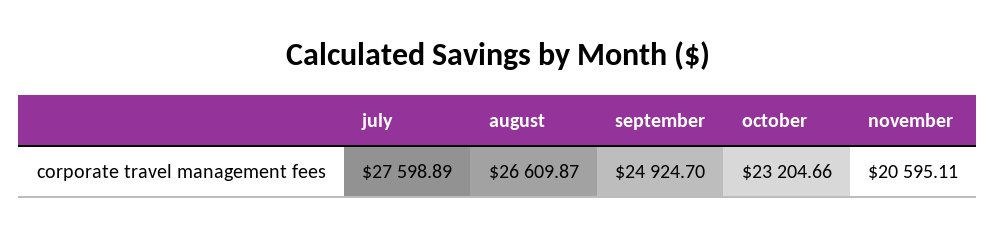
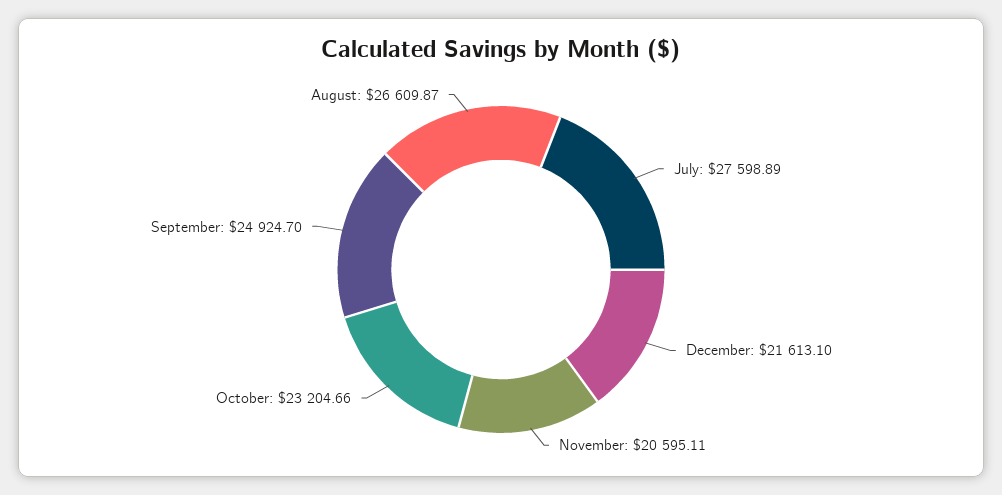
December: none -> 21613.1

